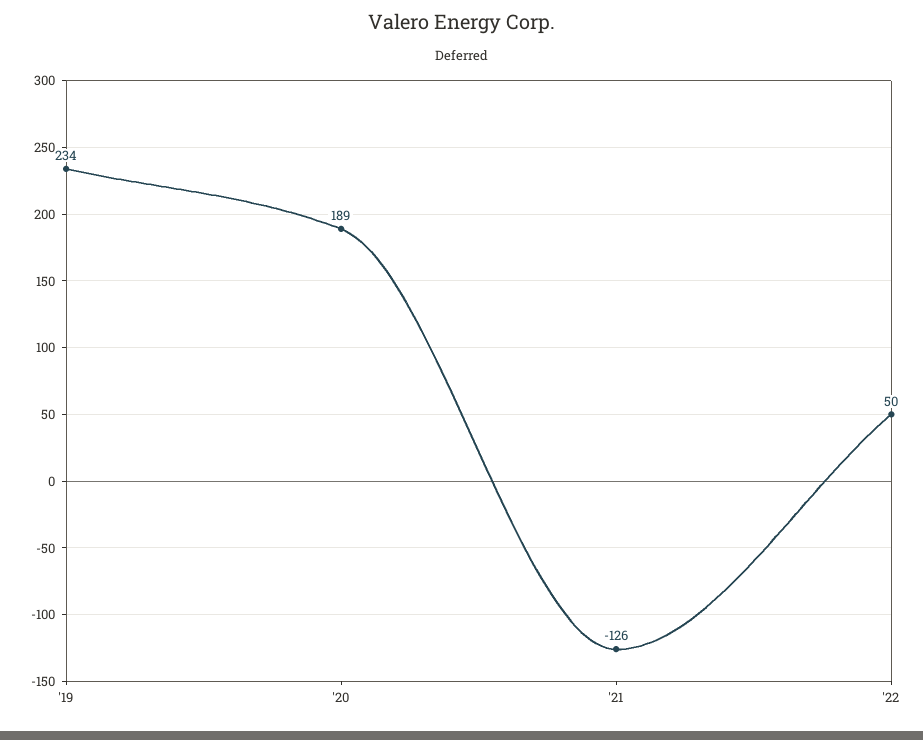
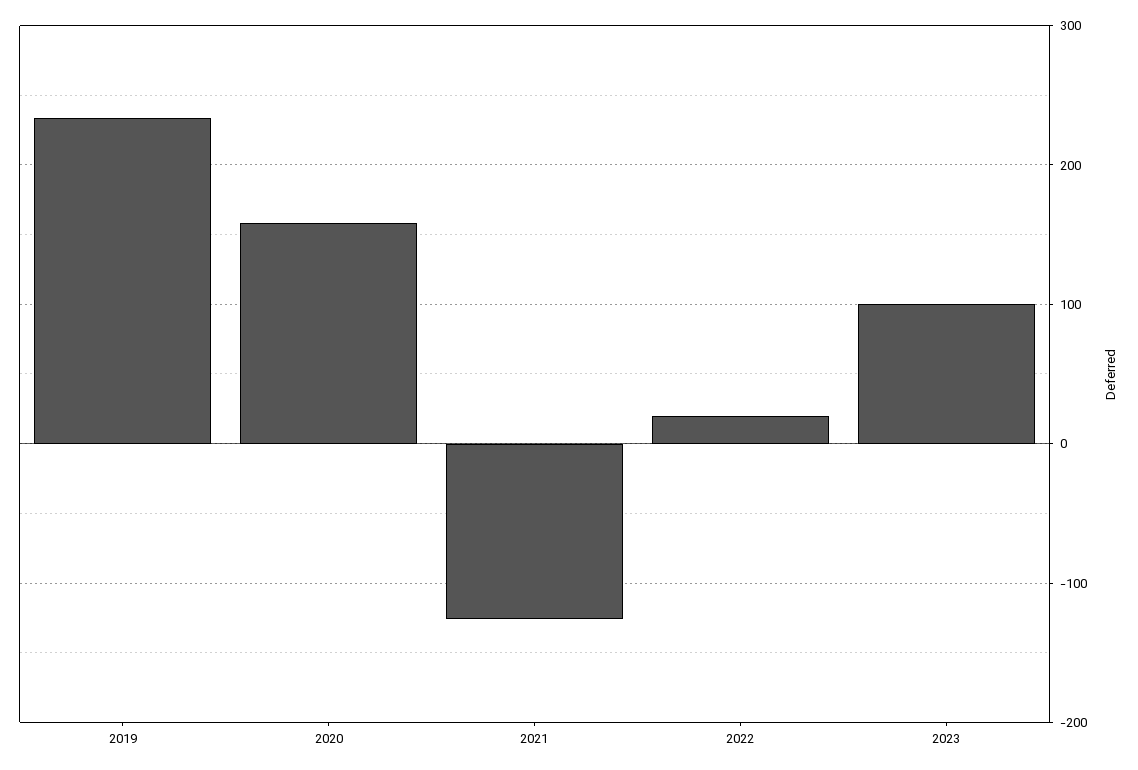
'20: 189 -> 160
'22: 50 -> 20
2023: none -> 100

